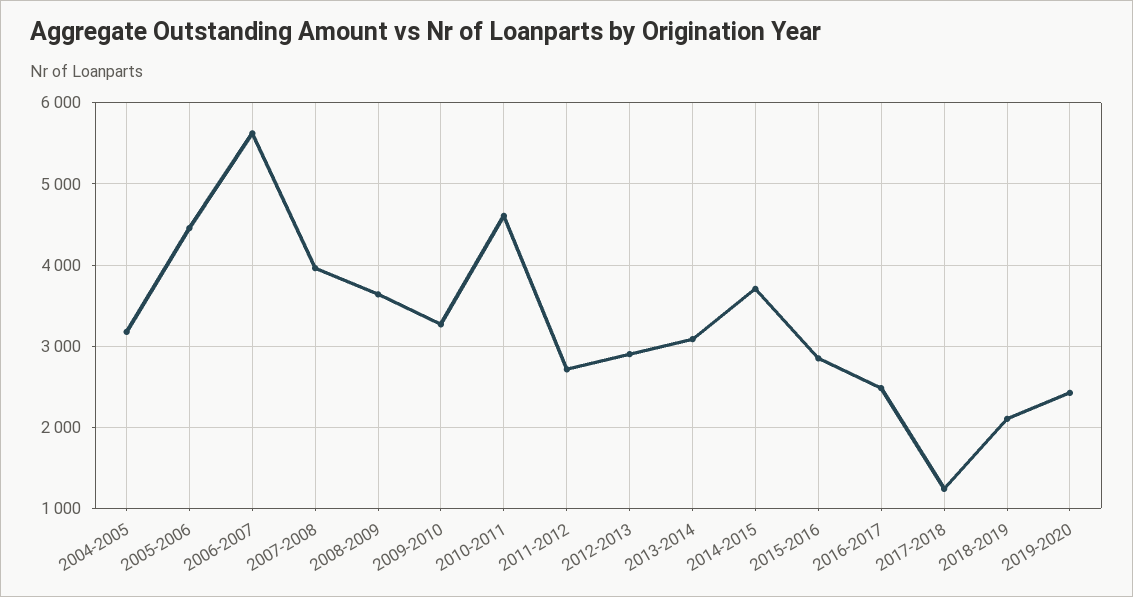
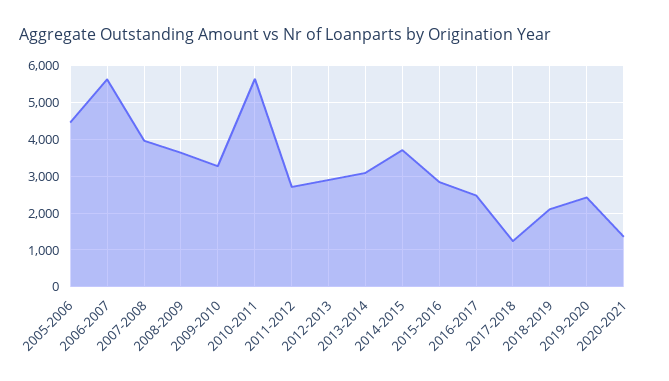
2004-2005: 3200 -> none
2010-2011: 4600 -> 5600
2020-2021: none -> 1400

